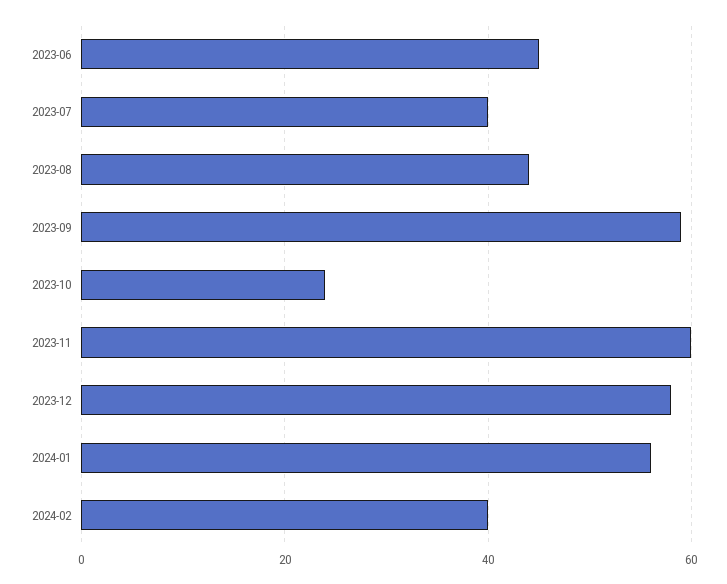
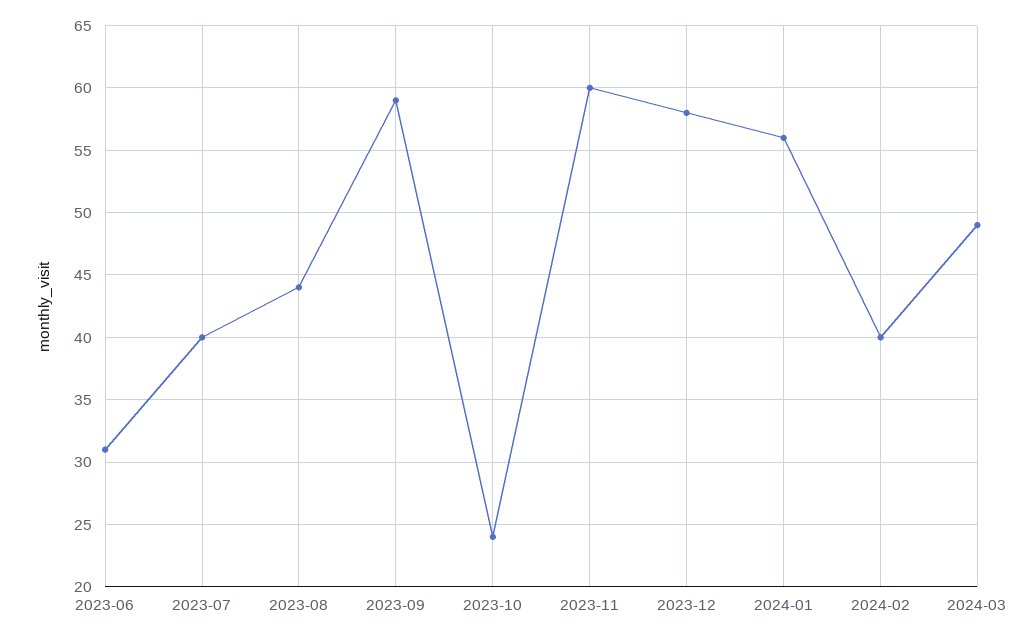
2023-06: 45 -> 31
2024-03: none -> 49

